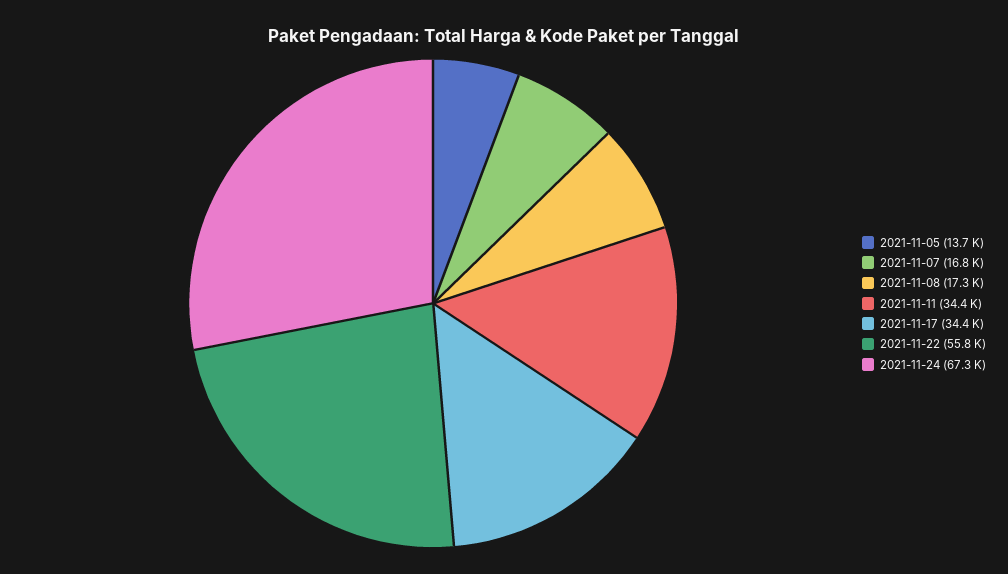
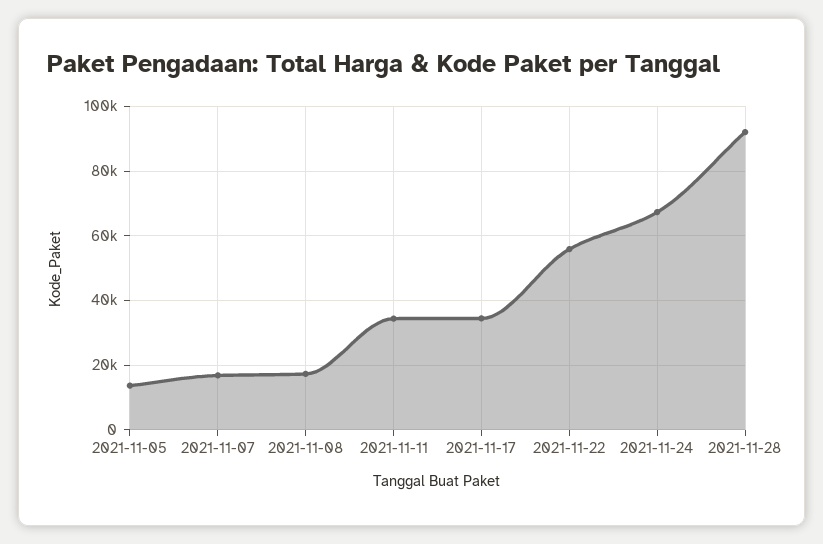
2021-11-28: none -> 92000

